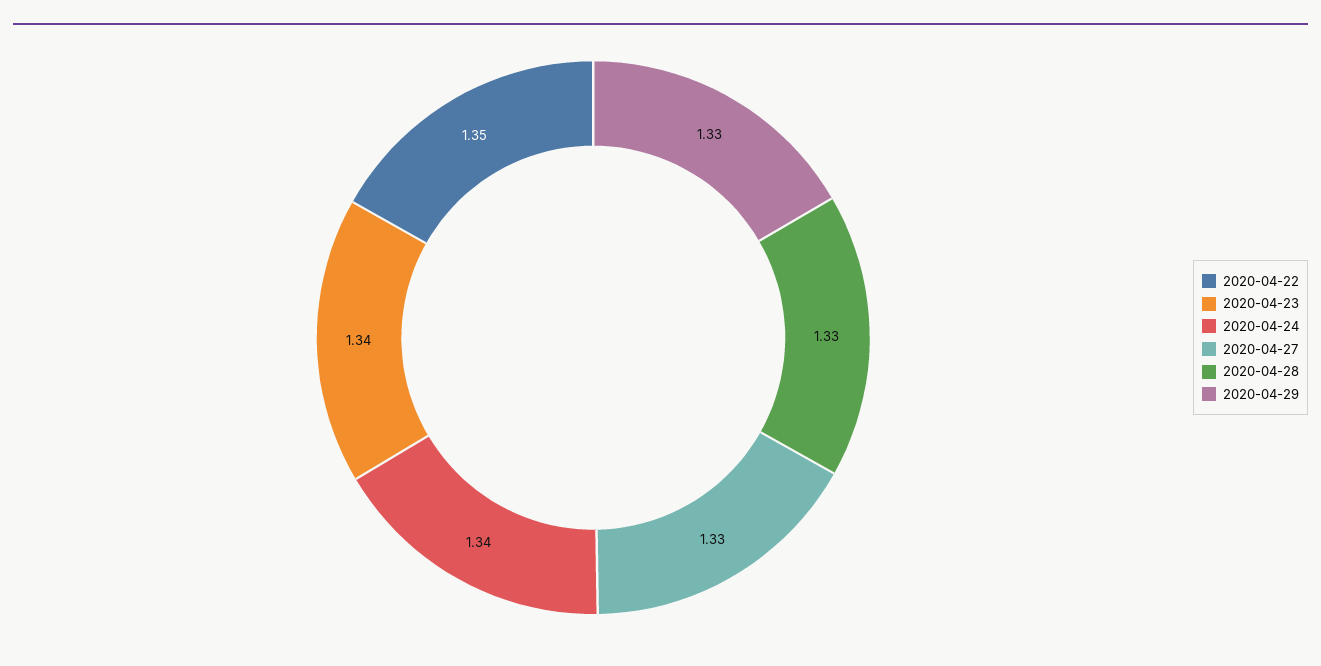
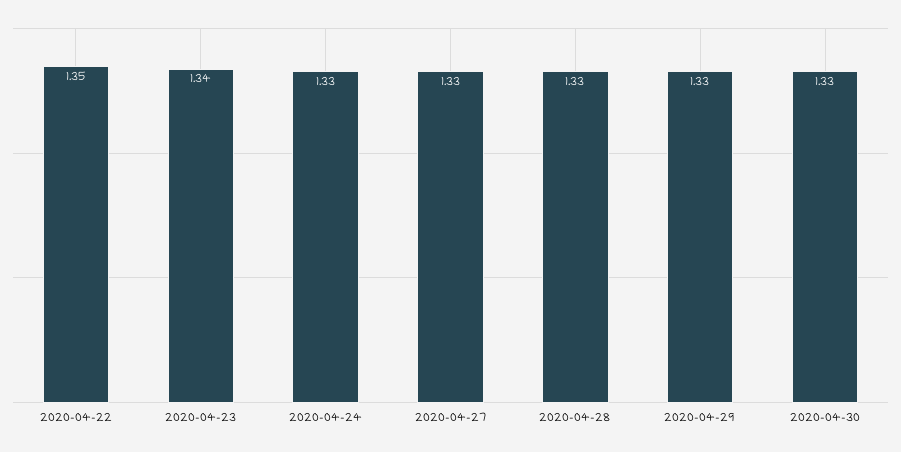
2020-04-24: 1.34 -> 1.33
2020-04-30: none -> 1.33

